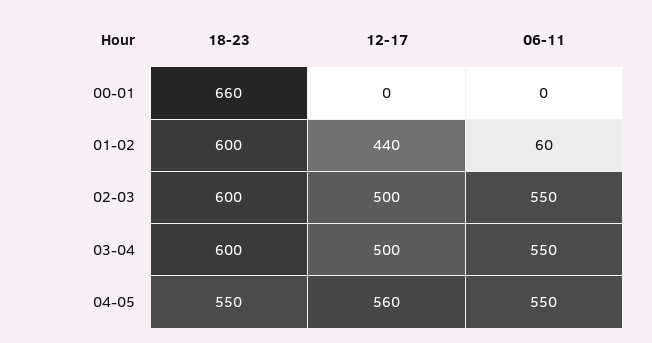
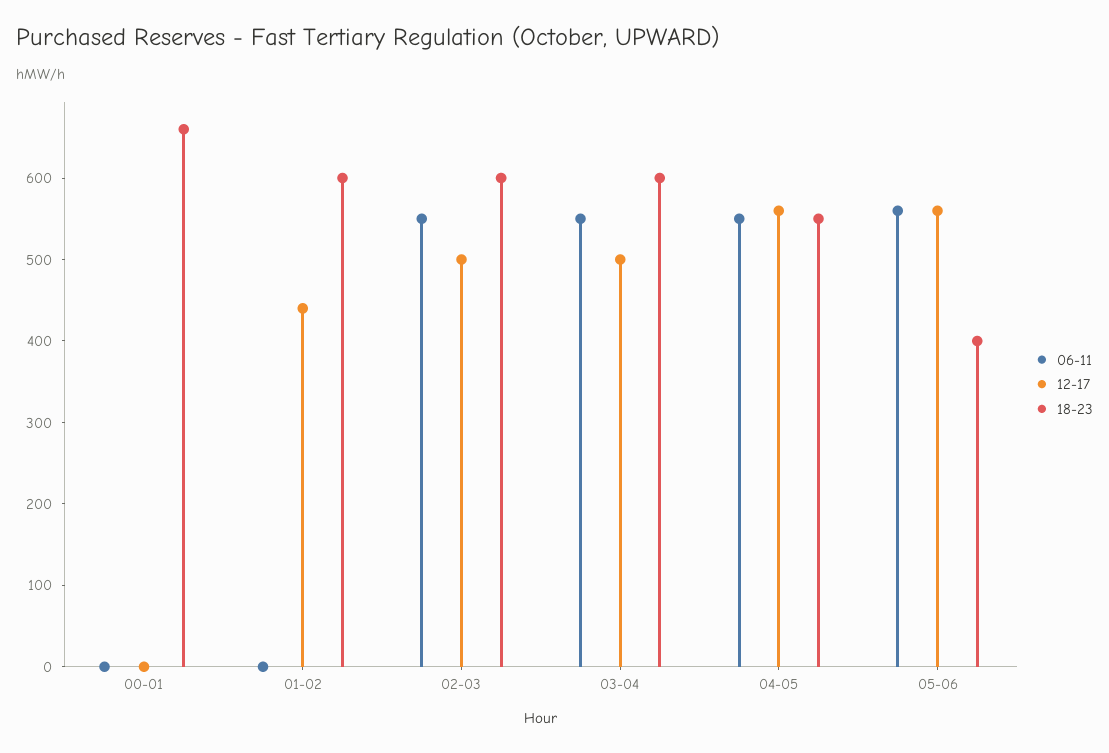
06-11, 01-02: 60 -> 0
06-11, 05-06: none -> 560
12-17, 05-06: none -> 560
18-23, 05-06: none -> 400

